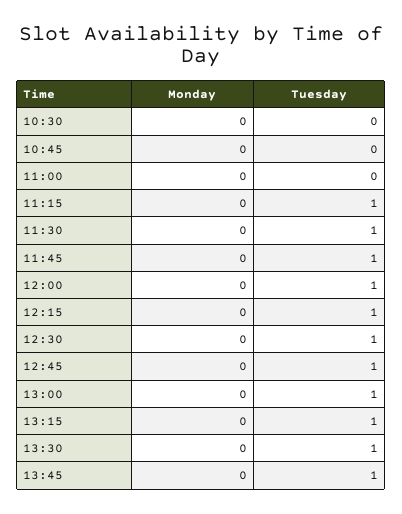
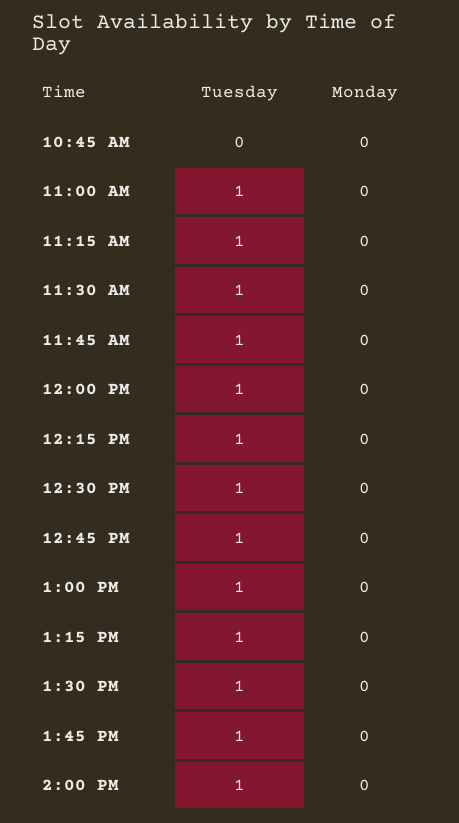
Monday, 10:30: 0 -> none
Tuesday, 10:30: 0 -> none
Tuesday, 11:00: 0 -> 1
Tuesday, 2:00 PM: none -> 1
Monday, 2:00 PM: none -> 0

